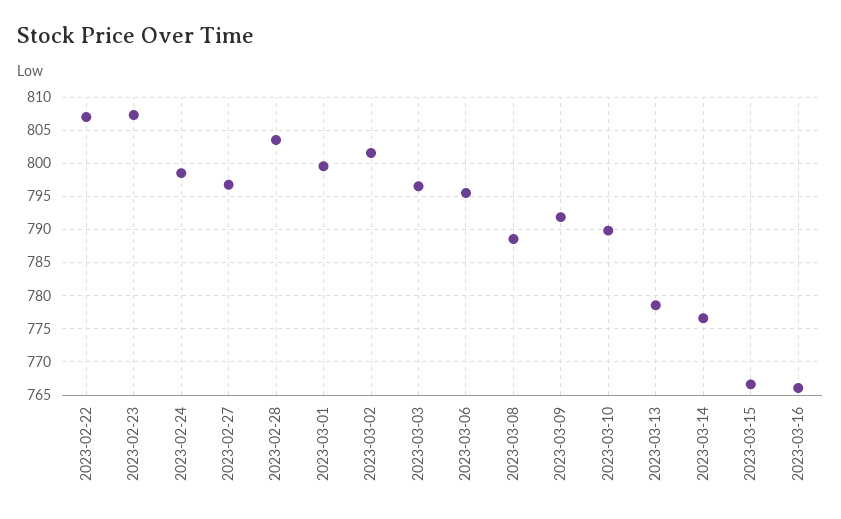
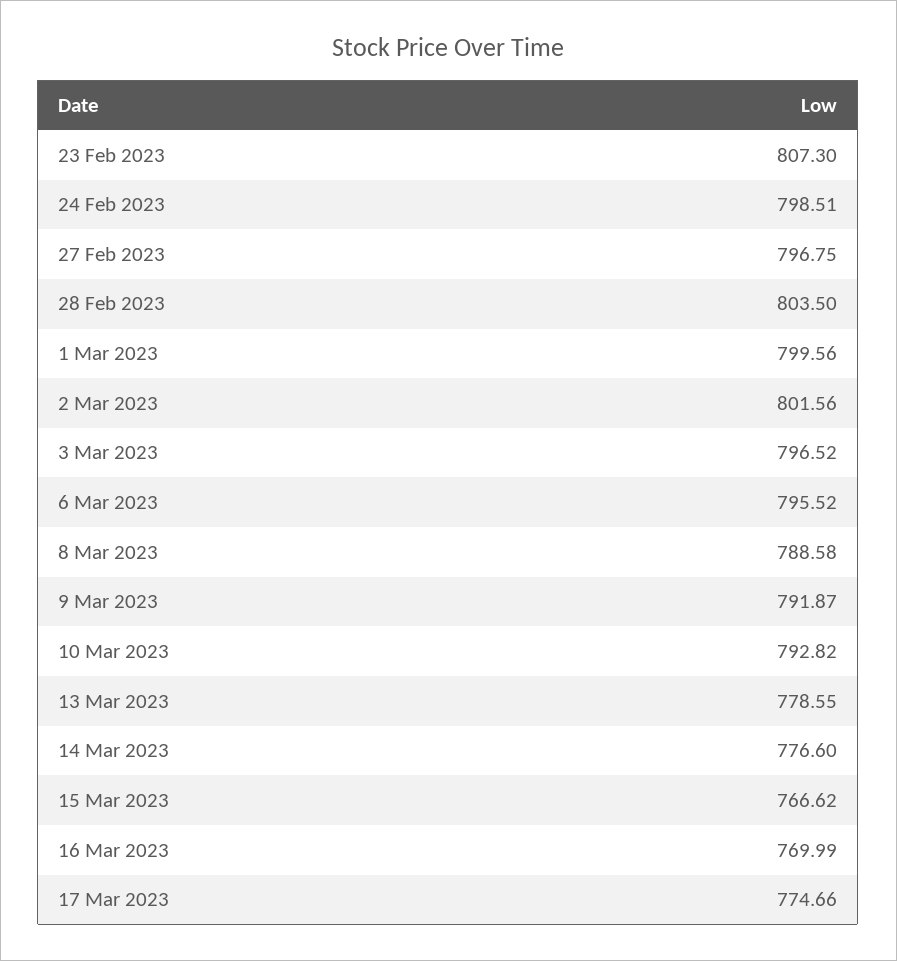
2023-02-22: 807 -> none
2023-03-10: 790 -> 792.82
2023-03-16: 766 -> 769.99
17 Mar 2023: none -> 774.66

